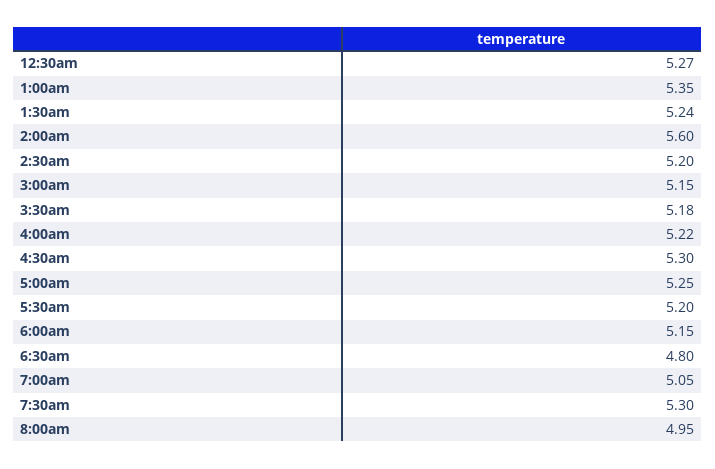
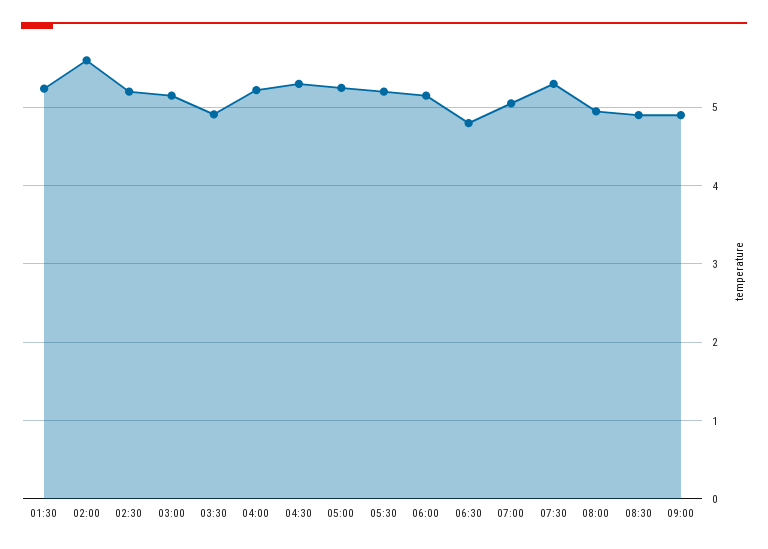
12:30am: 5.27 -> none
1:00am: 5.35 -> none
3:30am: 5.18 -> 4.9
08:30: none -> 4.9
09:00: none -> 4.9

